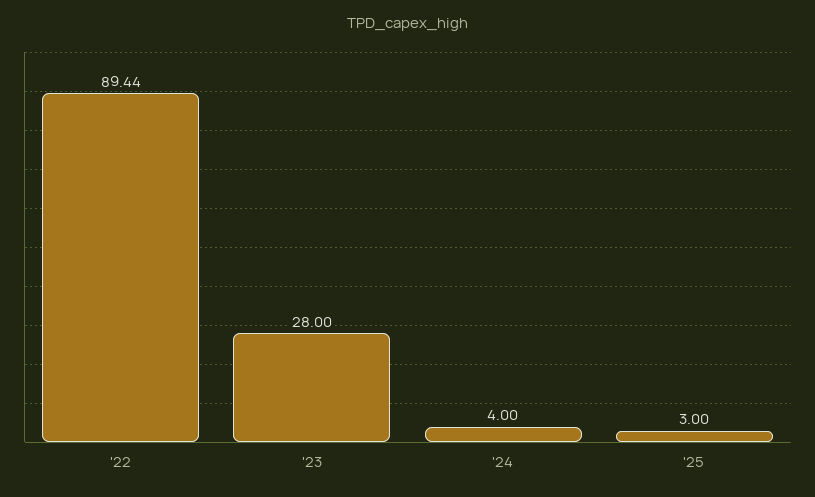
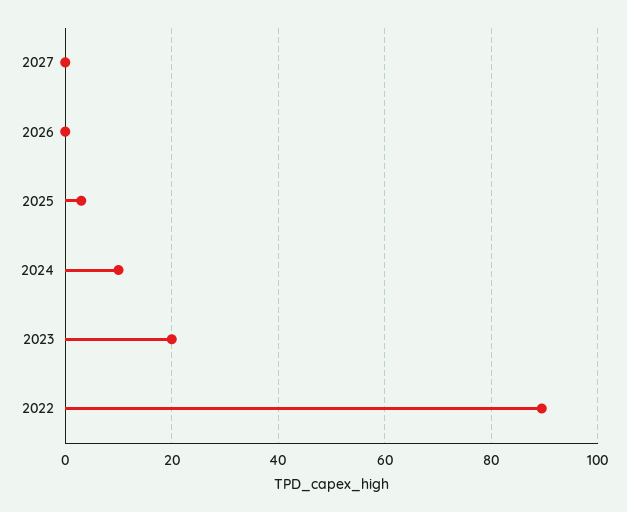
'23: 28 -> 20
'24: 4 -> 10
2027: none -> 0
2026: none -> 0

